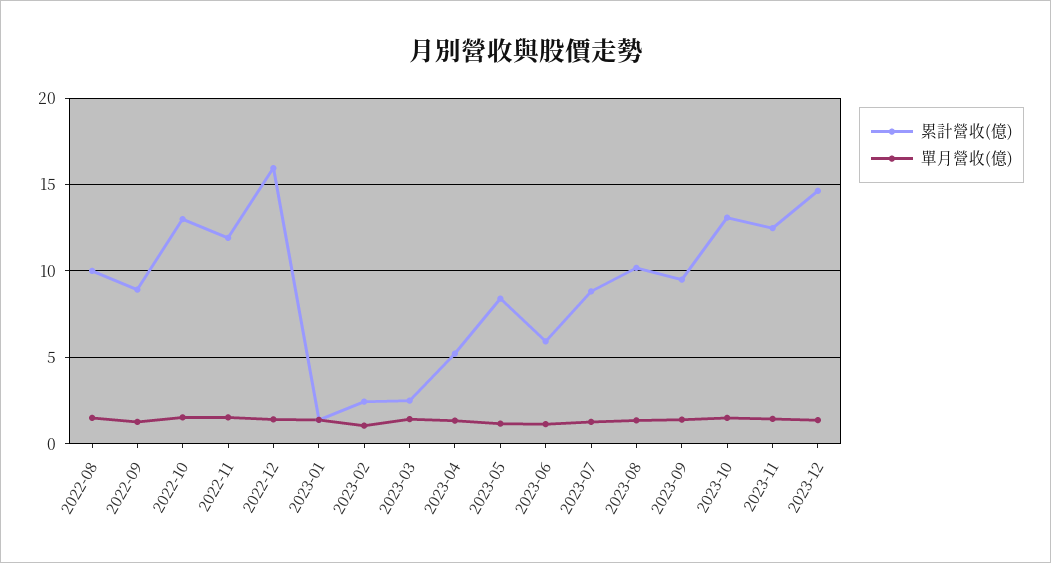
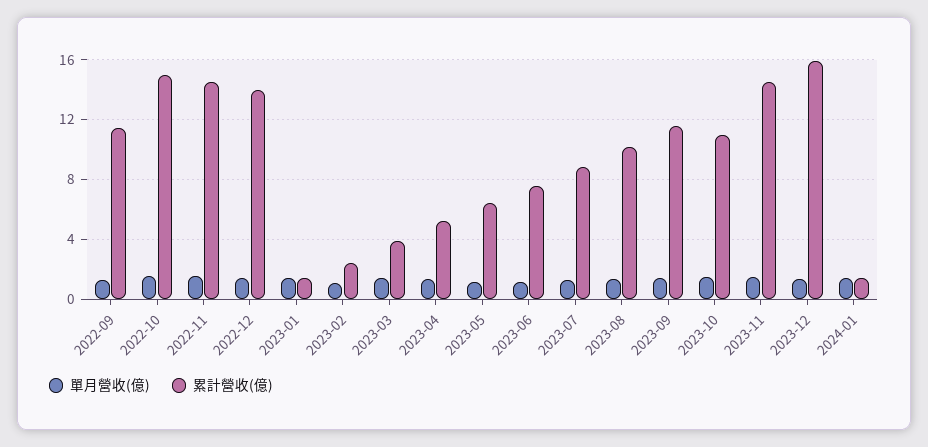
累計營收(億), 2022-08: 10 -> none
單月營收(億), 2022-08: 1.5 -> none
累計營收(億), 2022-09: 9 -> 11.5
累計營收(億), 2022-10: 13 -> 15
累計營收(億), 2022-11: 12 -> 14.5
累計營收(億), 2022-12: 16 -> 14
累計營收(億), 2023-03: 2.5 -> 4
累計營收(億), 2023-05: 8.5 -> 6.5
累計營收(億), 2023-06: 6 -> 7.5
累計營收(億), 2023-09: 9.5 -> 11.5
累計營收(億), 2023-10: 13 -> 11
累計營收(億), 2023-11: 12.5 -> 14.5
累計營收(億), 2023-12: 14.5 -> 16
單月營收(億), 2024-01: none -> 1.5
累計營收(億), 2024-01: none -> 1.5

